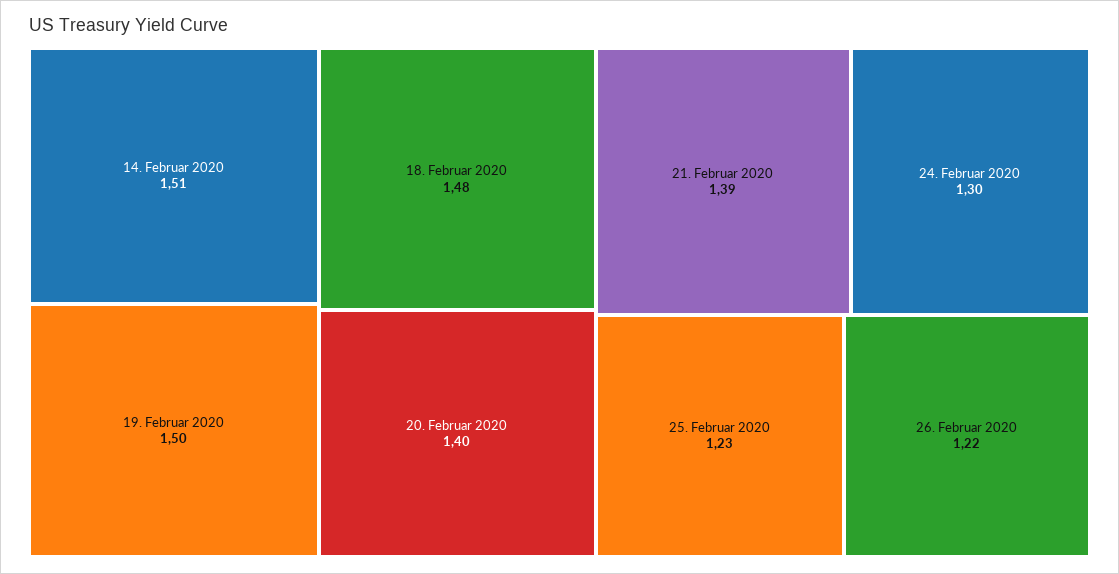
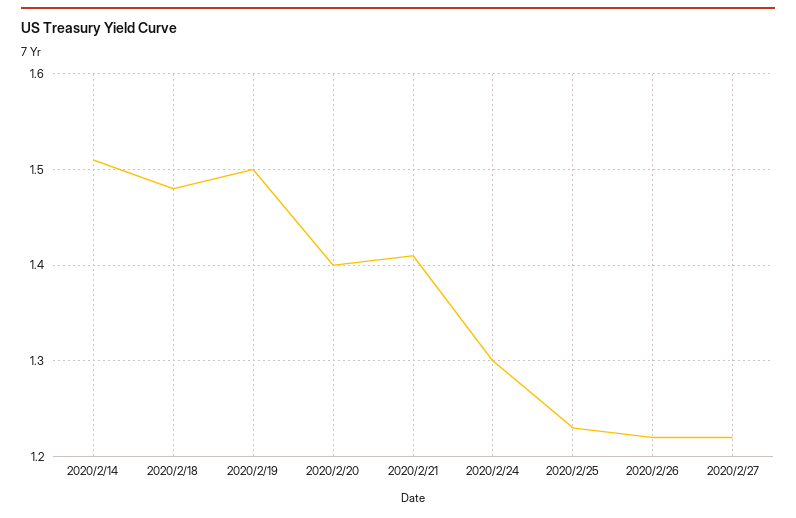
21. Februar 2020: 1.39 -> 1.41
2020/2/27: none -> 1.22

